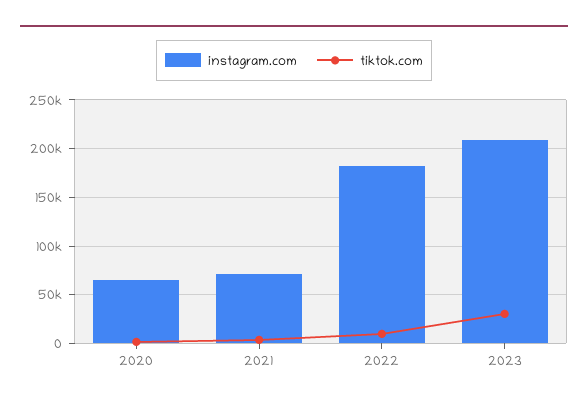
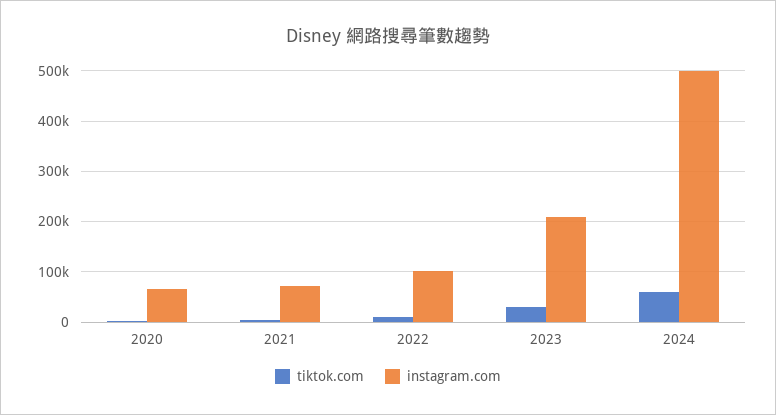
instagram.com, 2022: 180000 -> 100000
tiktok.com, 2024: none -> 60000
instagram.com, 2024: none -> 500000

